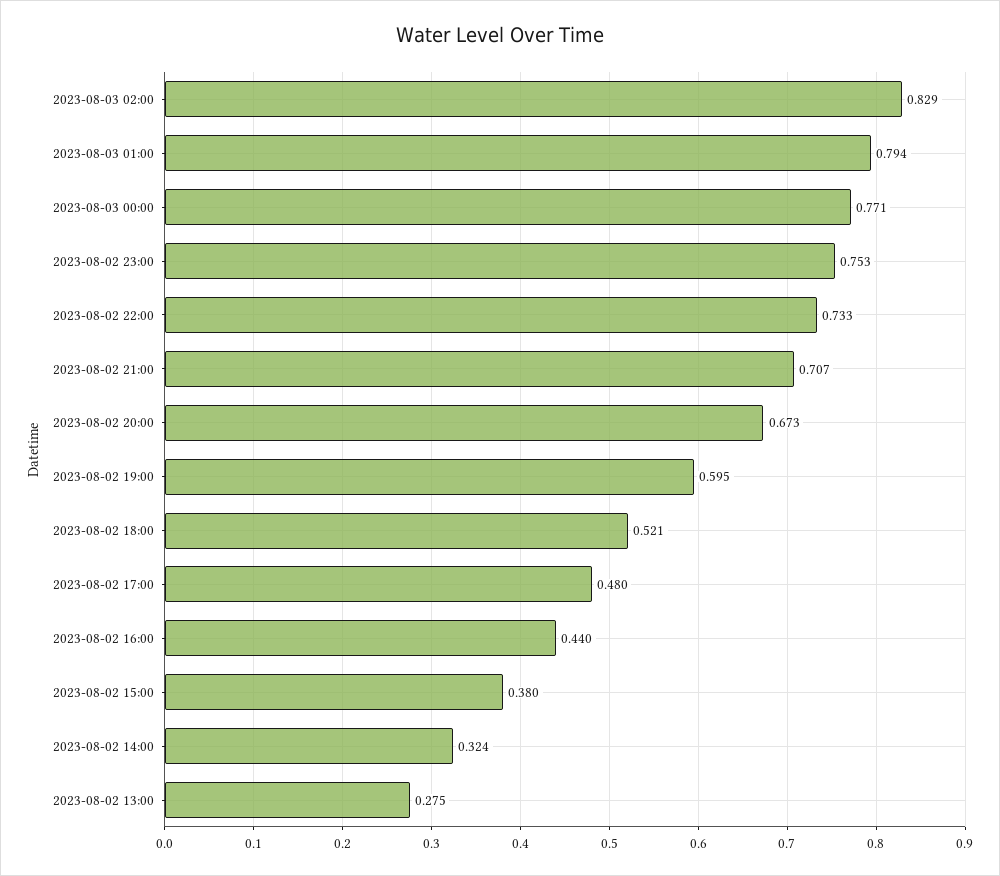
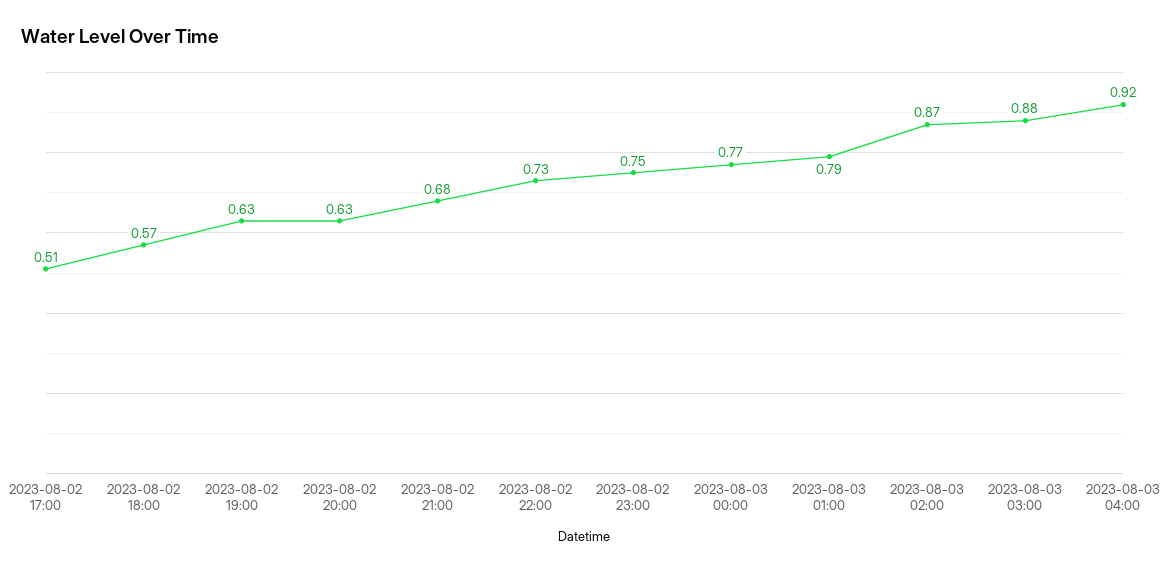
2023-08-03 02:00: 0.829 -> 0.87
2023-08-02 21:00: 0.707 -> 0.68
2023-08-02 20:00: 0.673 -> 0.63
2023-08-02 19:00: 0.595 -> 0.63
2023-08-02 18:00: 0.521 -> 0.57
2023-08-02 17:00: 0.48 -> 0.51
2023-08-02 16:00: 0.44 -> none
2023-08-02 15:00: 0.38 -> none
2023-08-02 14:00: 0.324 -> none
2023-08-02 13:00: 0.275 -> none
2023-08-03 03:00: none -> 0.88
2023-08-03 04:00: none -> 0.92

